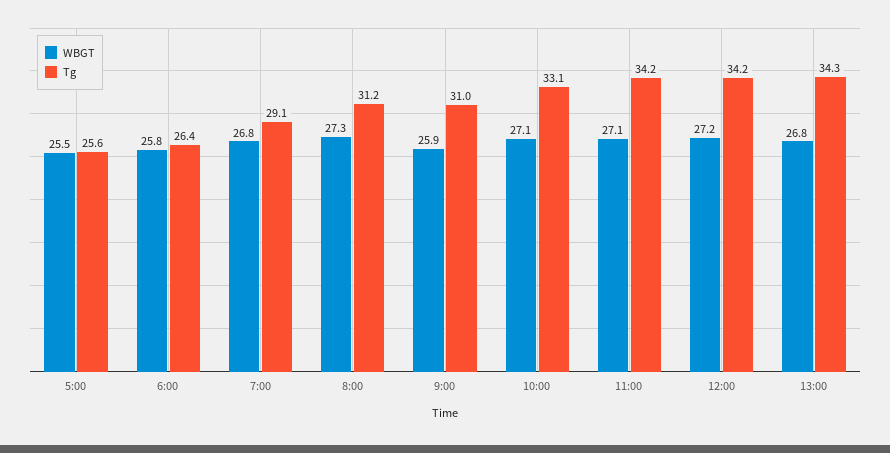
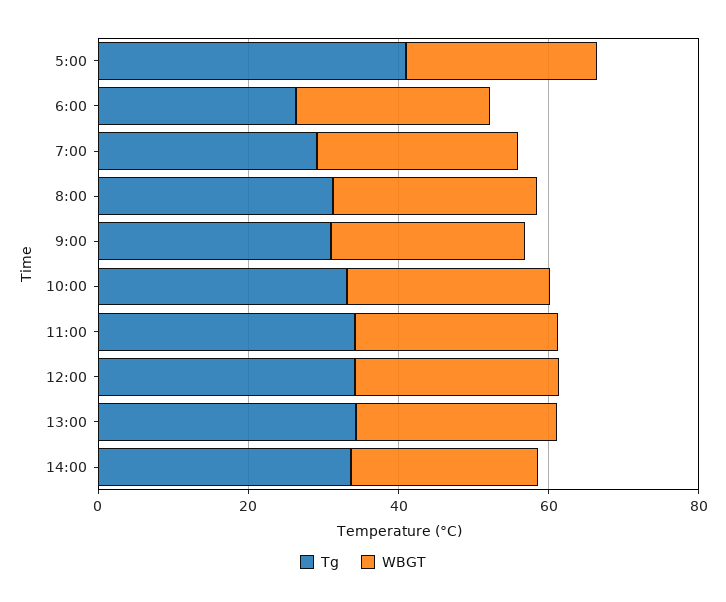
Tg, 5:00: 25.6 -> 40
Tg, 14:00: none -> 35
WBGT, 14:00: none -> 25

